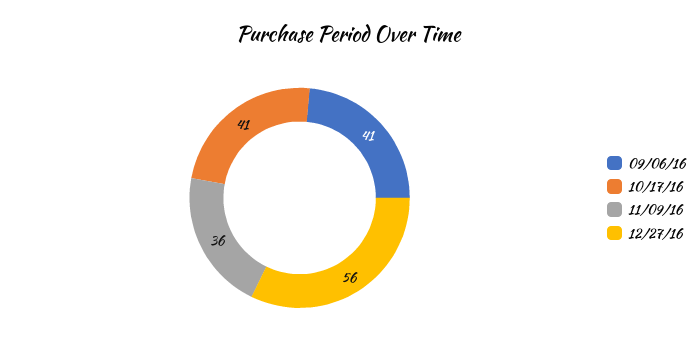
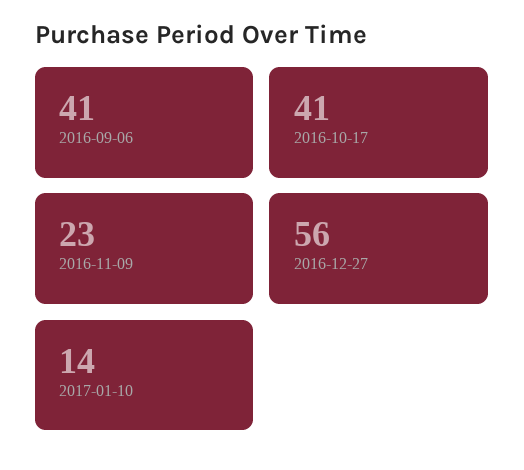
11/09/16: 36 -> 23
2017-01-10: none -> 14

